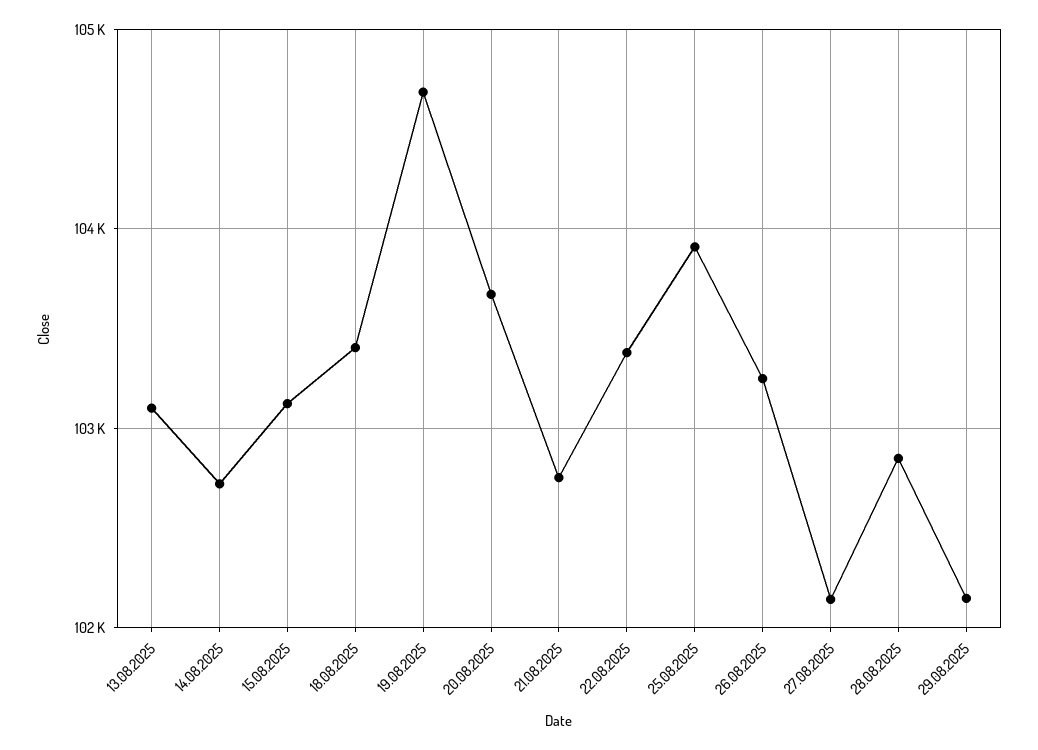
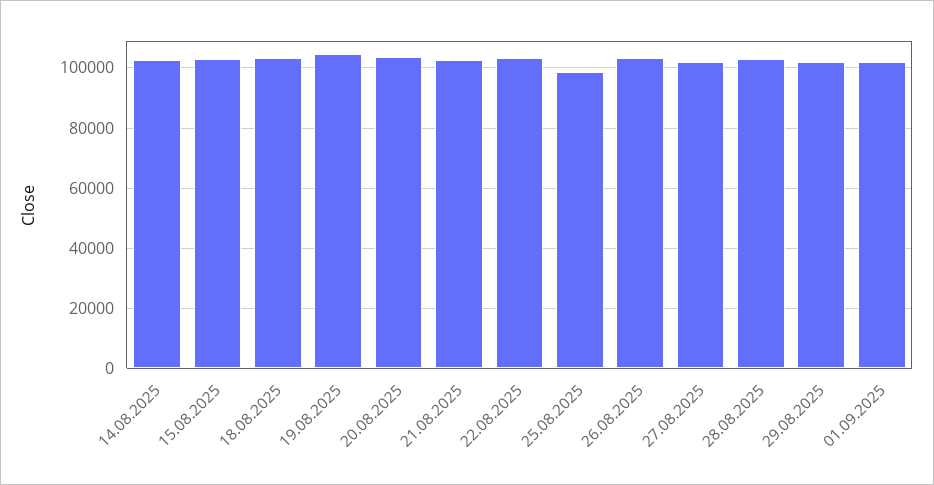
13.08.2025: 103100 -> none
25.08.2025: 103900 -> 98000
01.09.2025: none -> 102000

